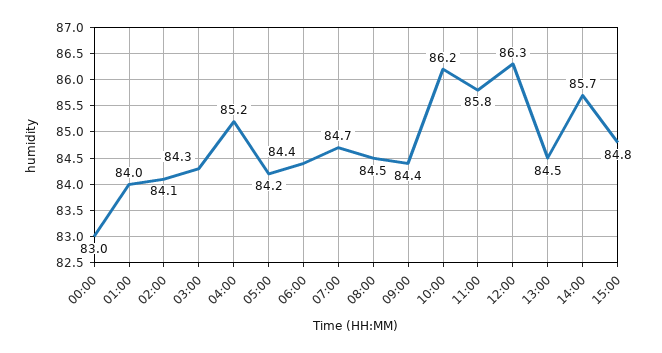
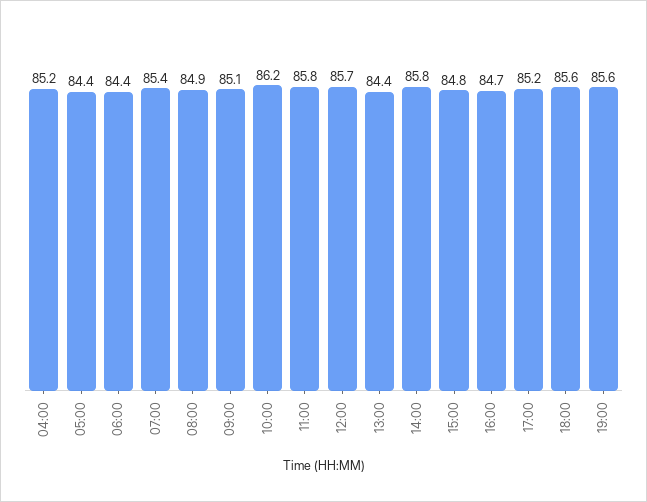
00:00: 83 -> none
01:00: 84 -> none
02:00: 84.1 -> none
03:00: 84.3 -> none
05:00: 84.2 -> 84.4
07:00: 84.7 -> 85.4
08:00: 84.5 -> 84.9
09:00: 84.4 -> 85.1
12:00: 86.3 -> 85.7
13:00: 84.5 -> 84.4
14:00: 85.7 -> 85.8
16:00: none -> 84.7
17:00: none -> 85.2
18:00: none -> 85.6
19:00: none -> 85.6

